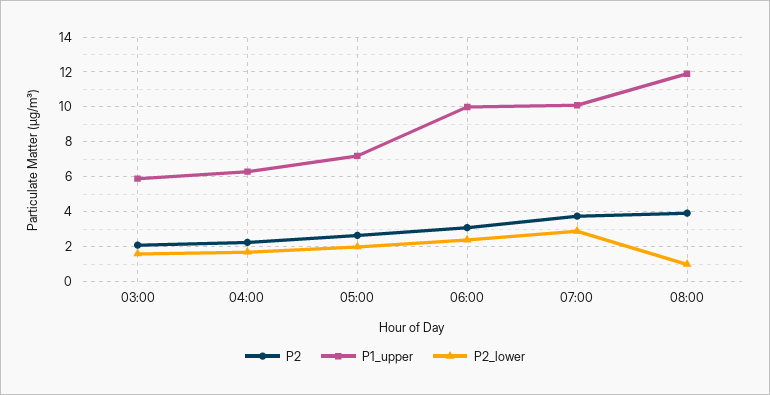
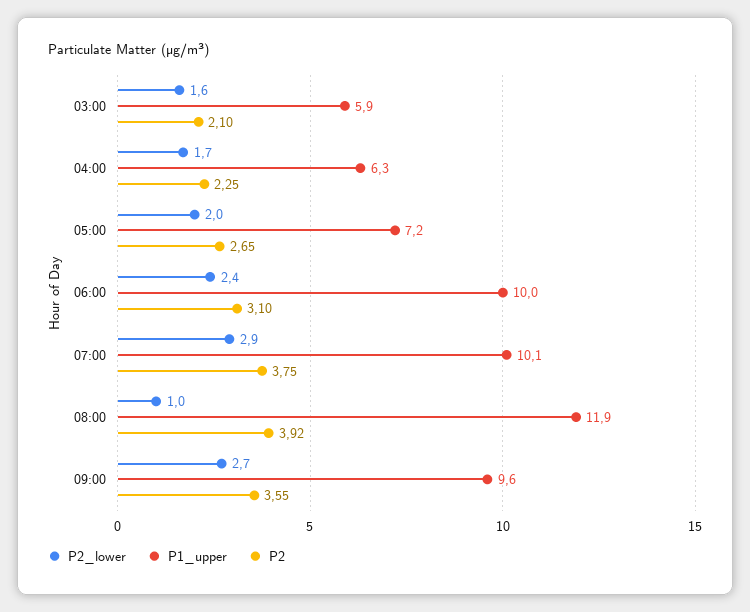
P2_lower, 09:00: none -> 2.7
P1_upper, 09:00: none -> 9.6
P2, 09:00: none -> 3.55

